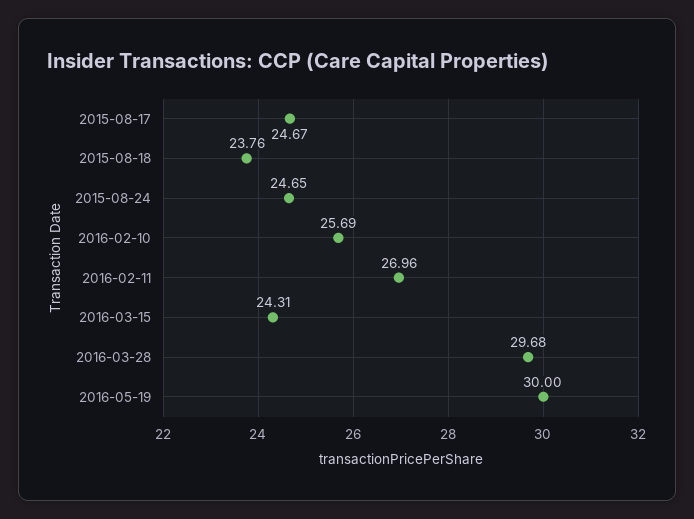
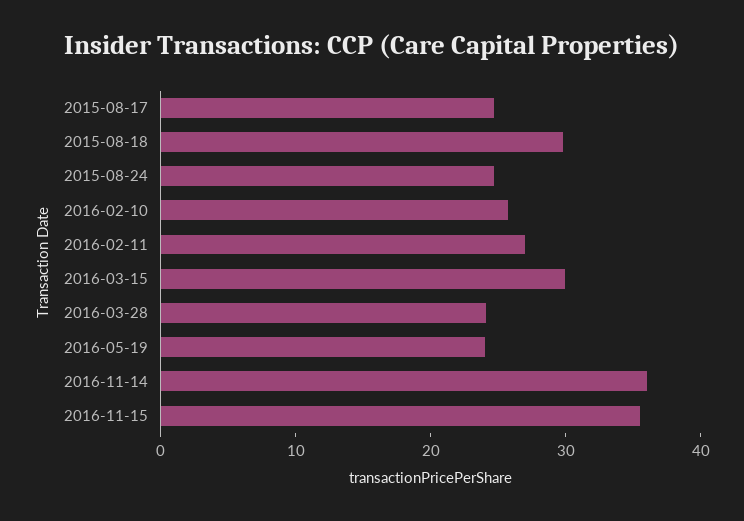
2015-08-18: 23.76 -> 30
2016-03-15: 24.31 -> 30
2016-03-28: 29.68 -> 24
2016-05-19: 30 -> 24
2016-11-14: none -> 36
2016-11-15: none -> 36

